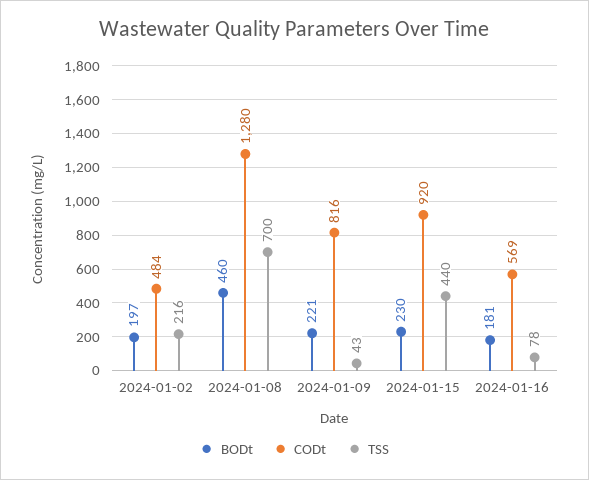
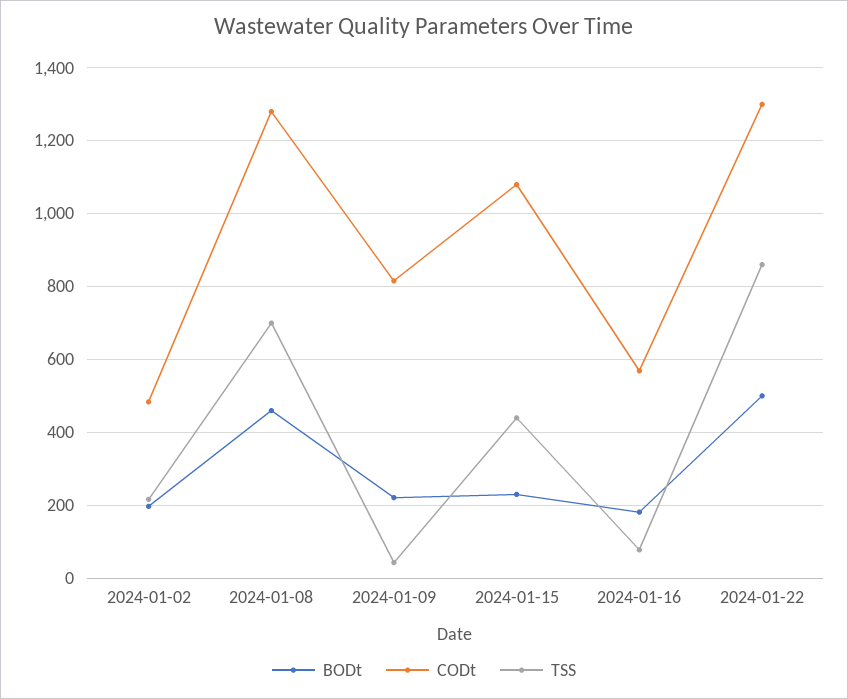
CODt, 2024-01-15: 920 -> 1080
BODt, 2024-01-22: none -> 500
CODt, 2024-01-22: none -> 1300
TSS, 2024-01-22: none -> 860

